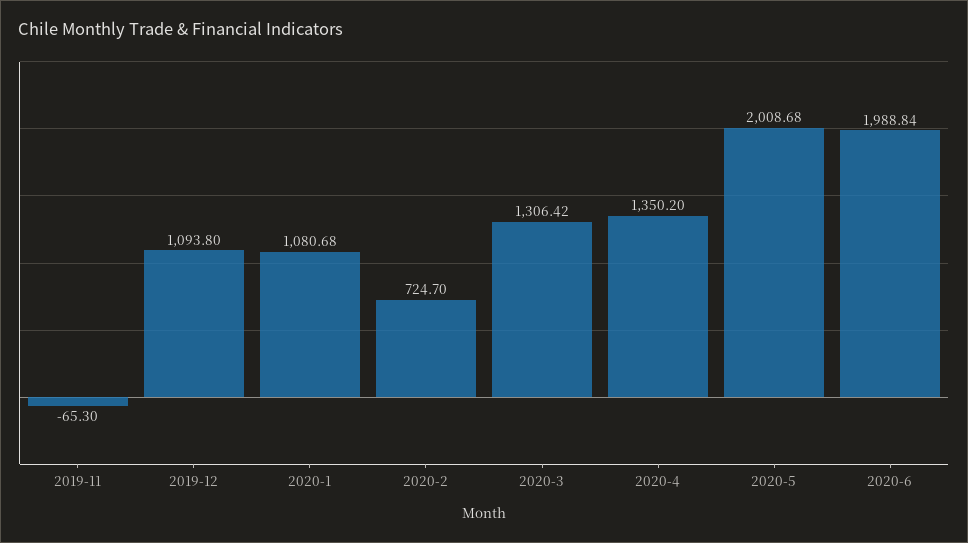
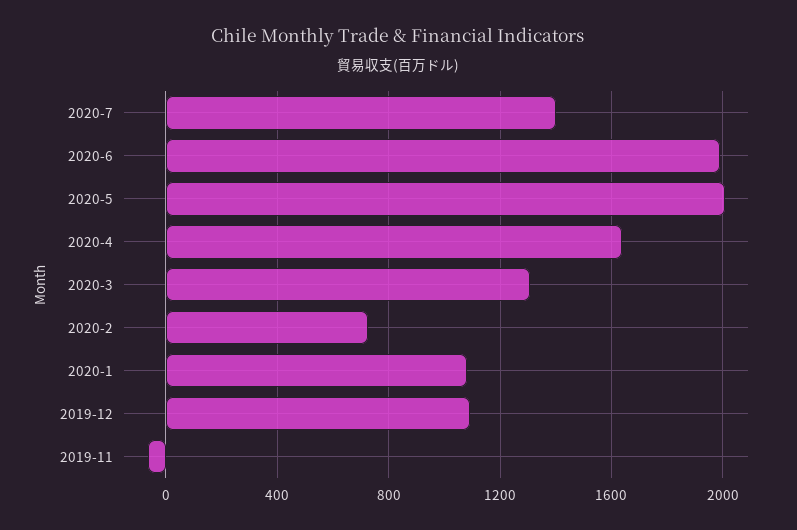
2020-4: 1350.2 -> 1650
2020-7: none -> 1400

